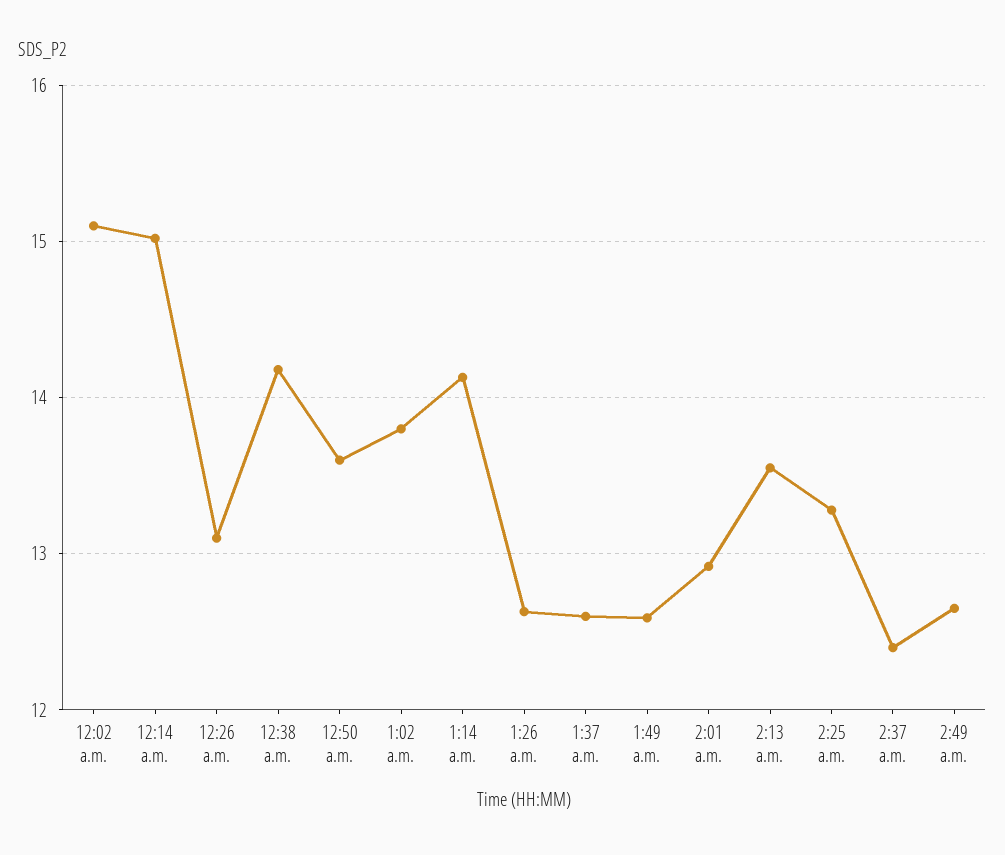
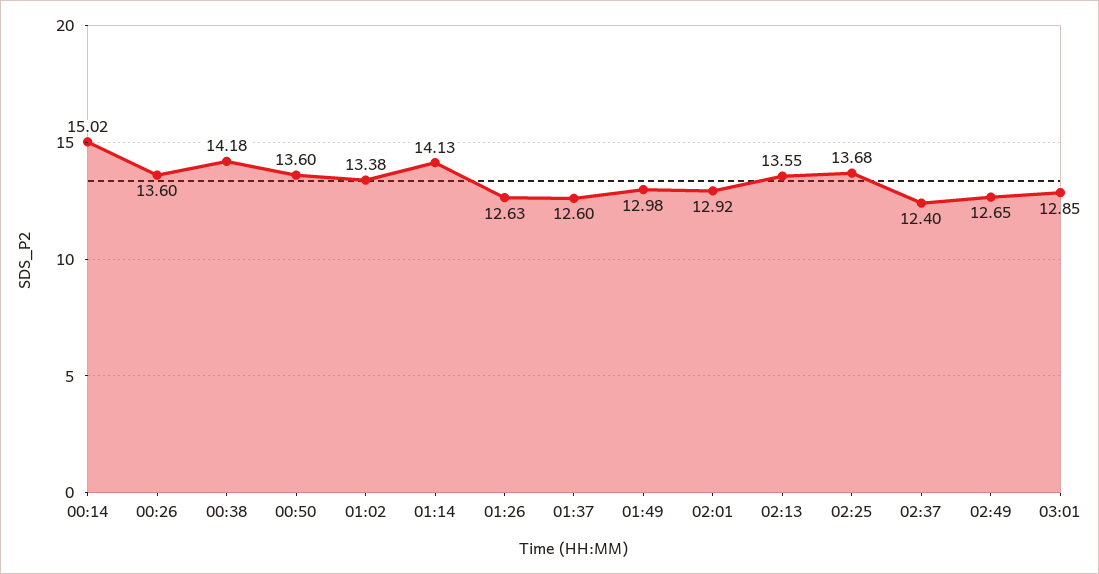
12:02 a.m.: 15.1 -> none
12:26 a.m.: 13.1 -> 13.6
1:02 a.m.: 13.8 -> 13.38
1:49 a.m.: 12.6 -> 12.98
2:25 a.m.: 13.3 -> 13.68
03:01: none -> 12.85

